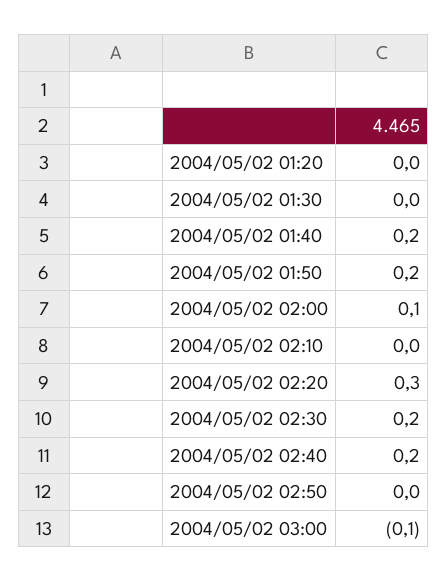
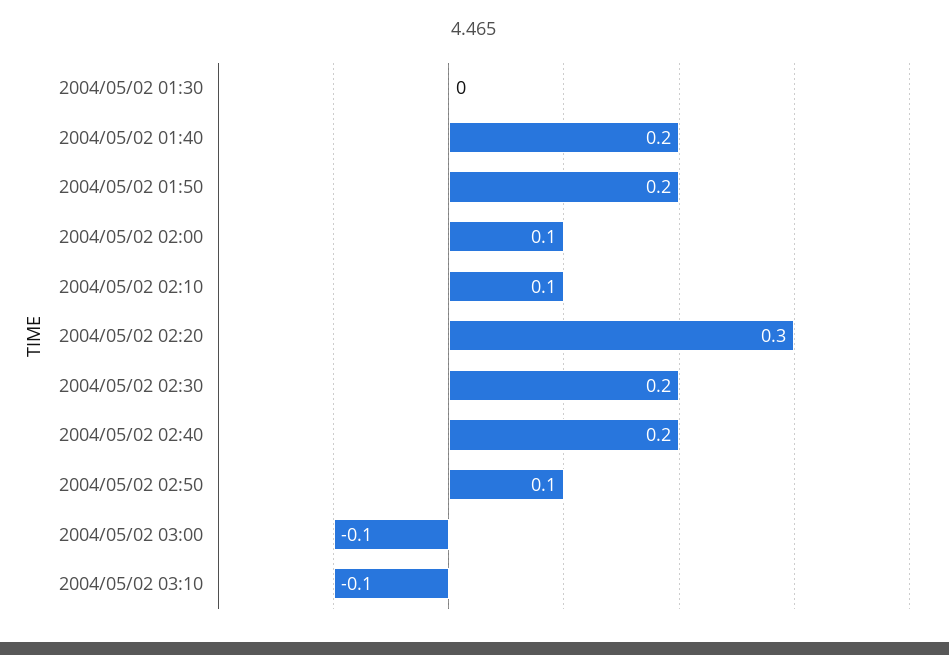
2004/05/02 01:20: 0 -> none
2004/05/02 02:10: 0 -> 0.1
2004/05/02 02:50: 0 -> 0.1
2004/05/02 03:10: none -> -0.1

